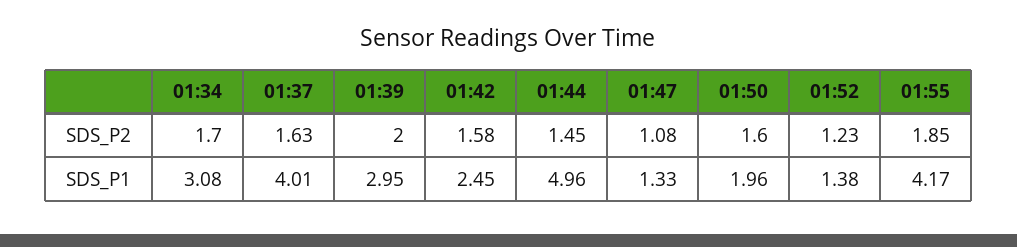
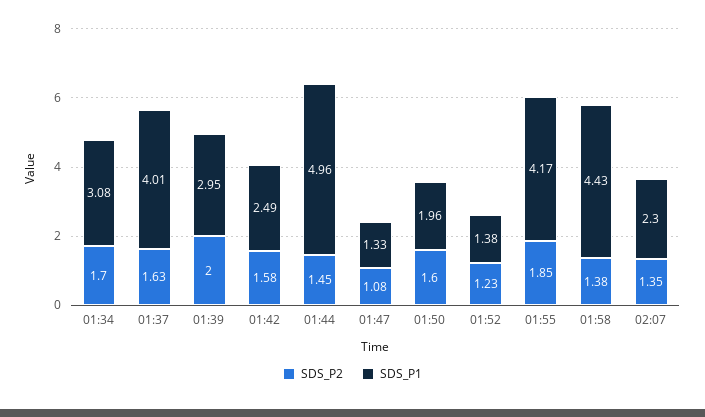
SDS_P1, 01:42: 2.45 -> 2.49
SDS_P2, 01:58: none -> 1.38
SDS_P1, 01:58: none -> 4.43
SDS_P2, 02:07: none -> 1.35
SDS_P1, 02:07: none -> 2.3

